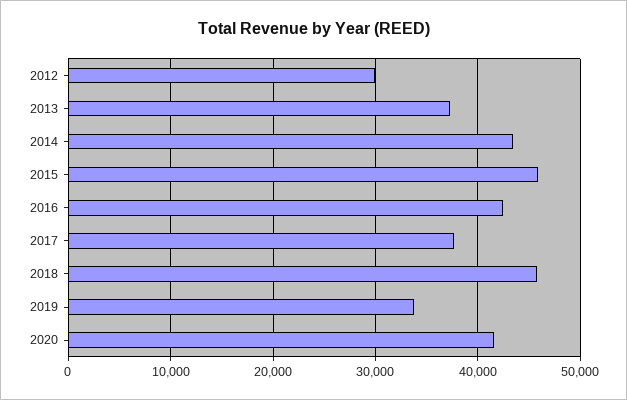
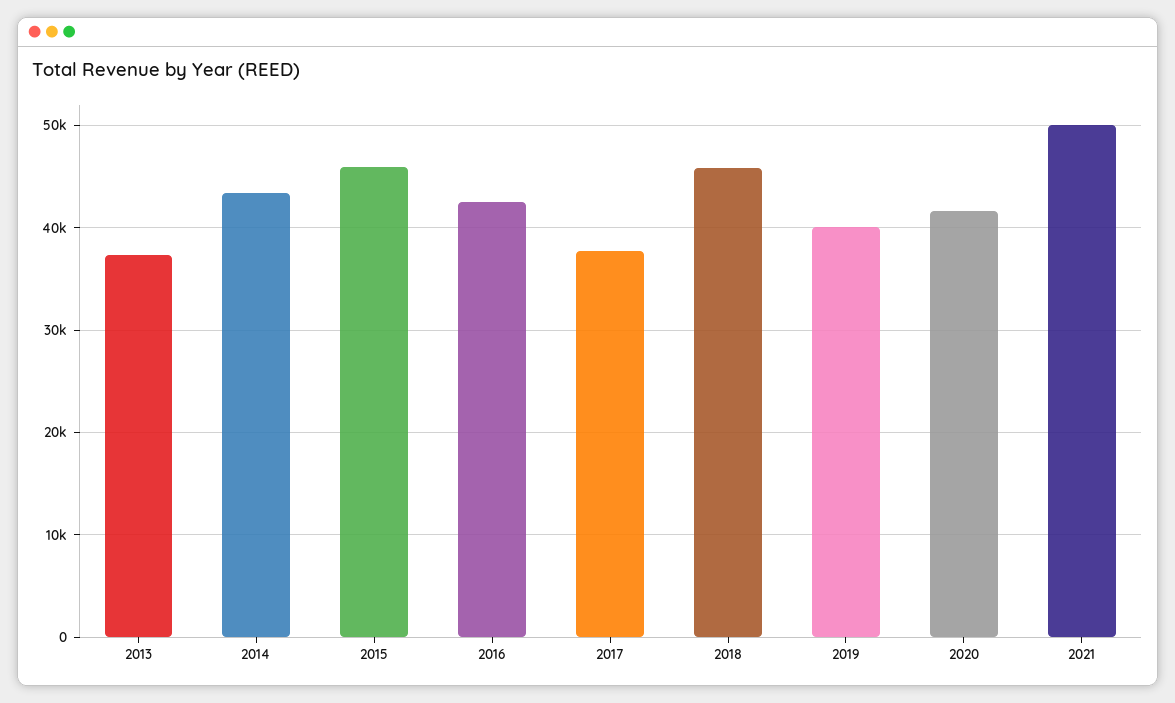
2012: 30000 -> none
2019: 34000 -> 40000
2021: none -> 50000

